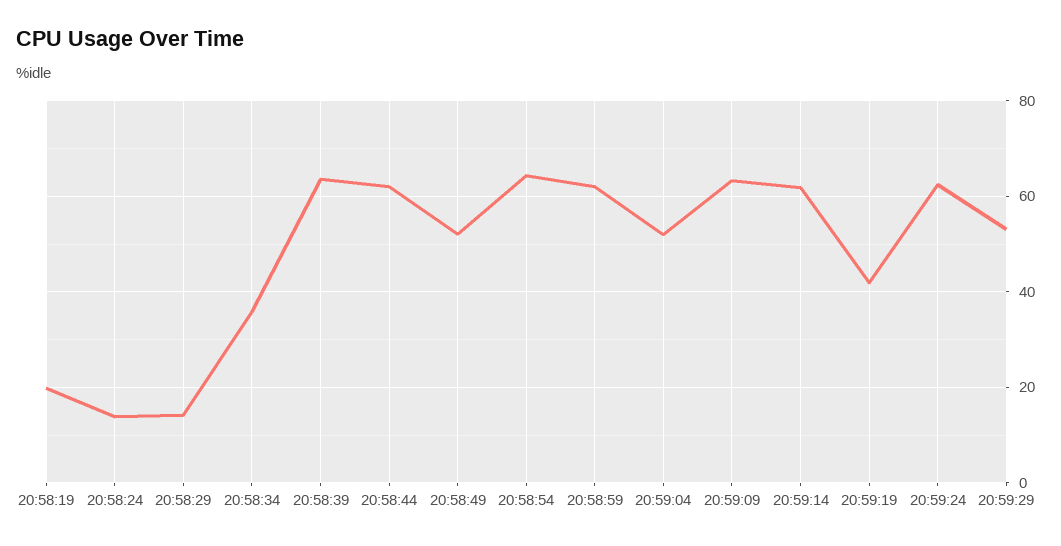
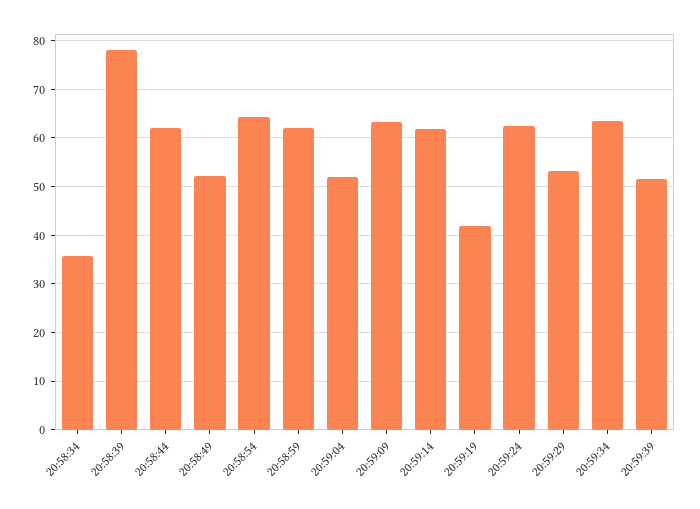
20:58:19: 20 -> none
20:58:24: 14 -> none
20:58:29: 14 -> none
20:58:39: 64 -> 78
20:59:34: none -> 64
20:59:39: none -> 52

